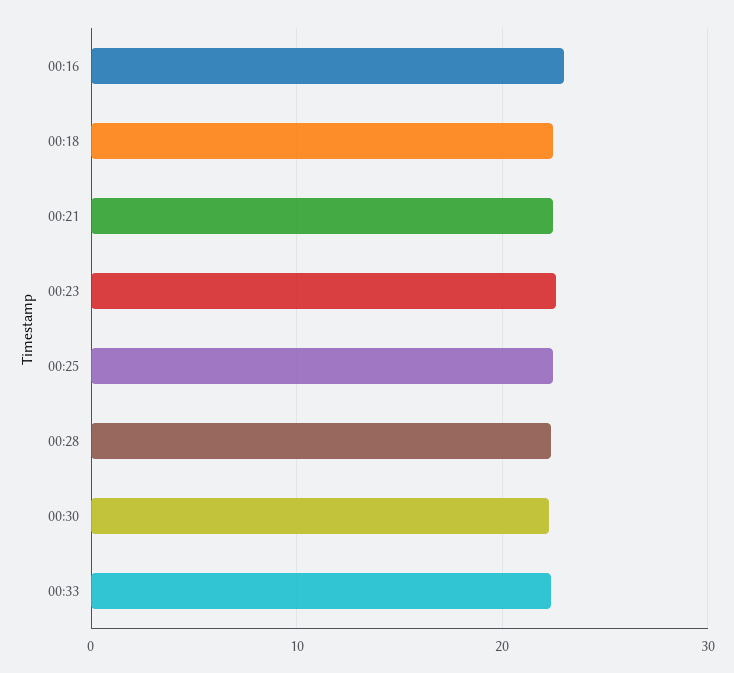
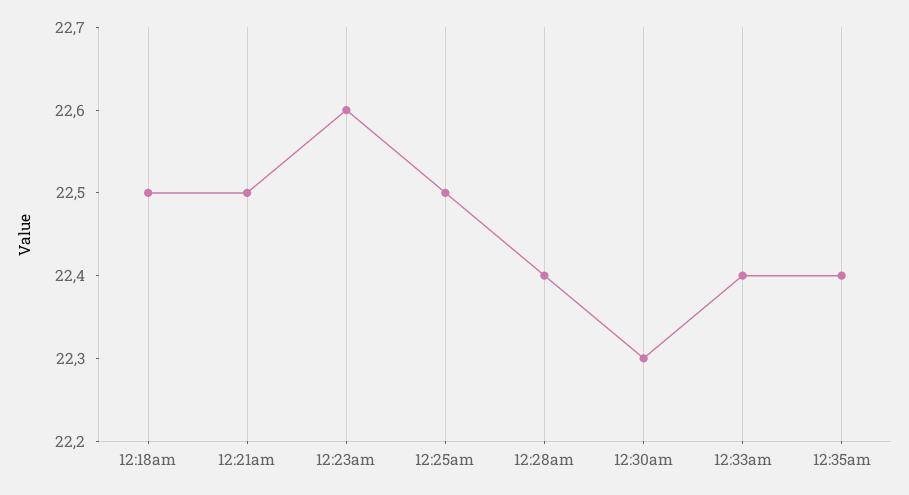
00:16: 23 -> none
12:35am: none -> 22.4

